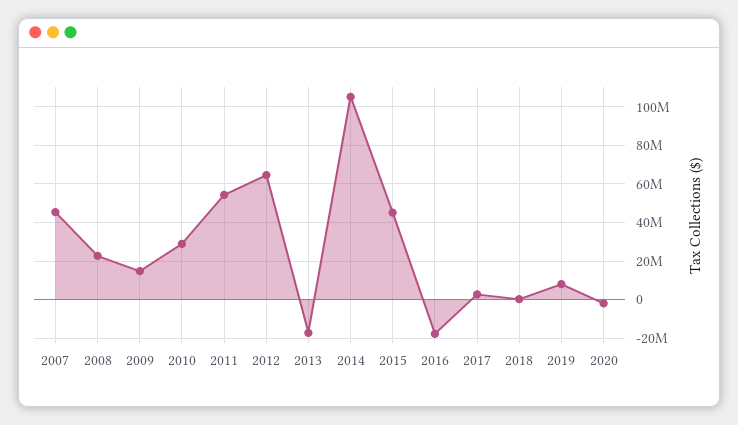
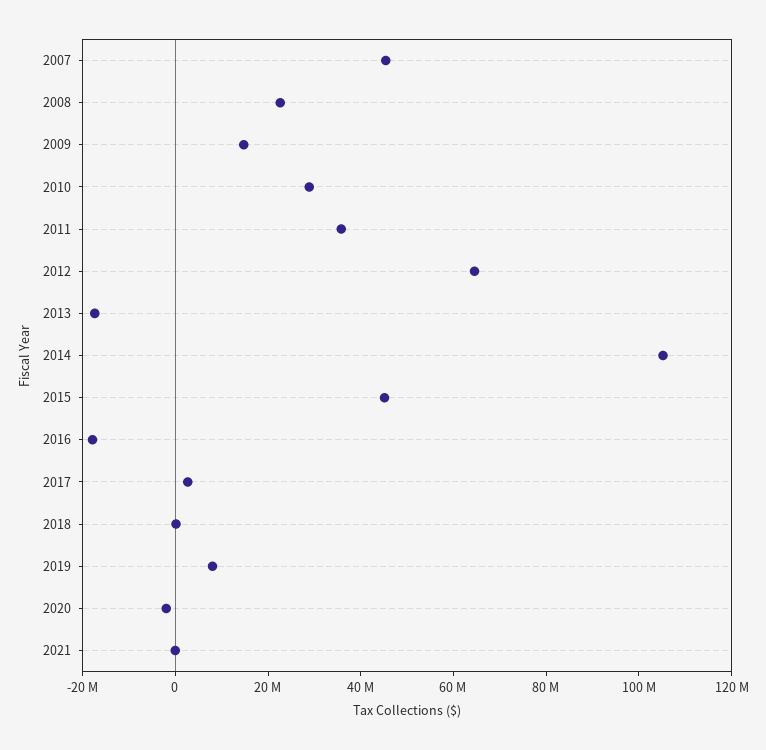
2011: 55000000 -> 35000000
2021: none -> 0

